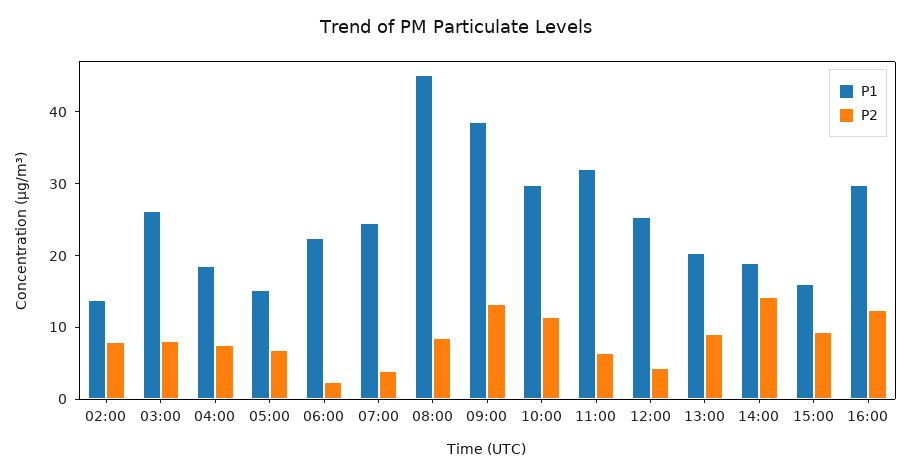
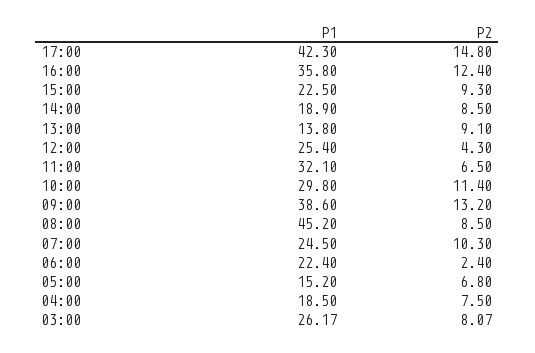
P1, 02:00: 14 -> none
P2, 02:00: 8 -> none
P2, 07:00: 4 -> 10.3
P1, 13:00: 20 -> 13.8
P2, 14:00: 14 -> 8.5
P1, 15:00: 16 -> 22.5
P1, 16:00: 30 -> 35.8
P1, 17:00: none -> 42.3
P2, 17:00: none -> 14.8

